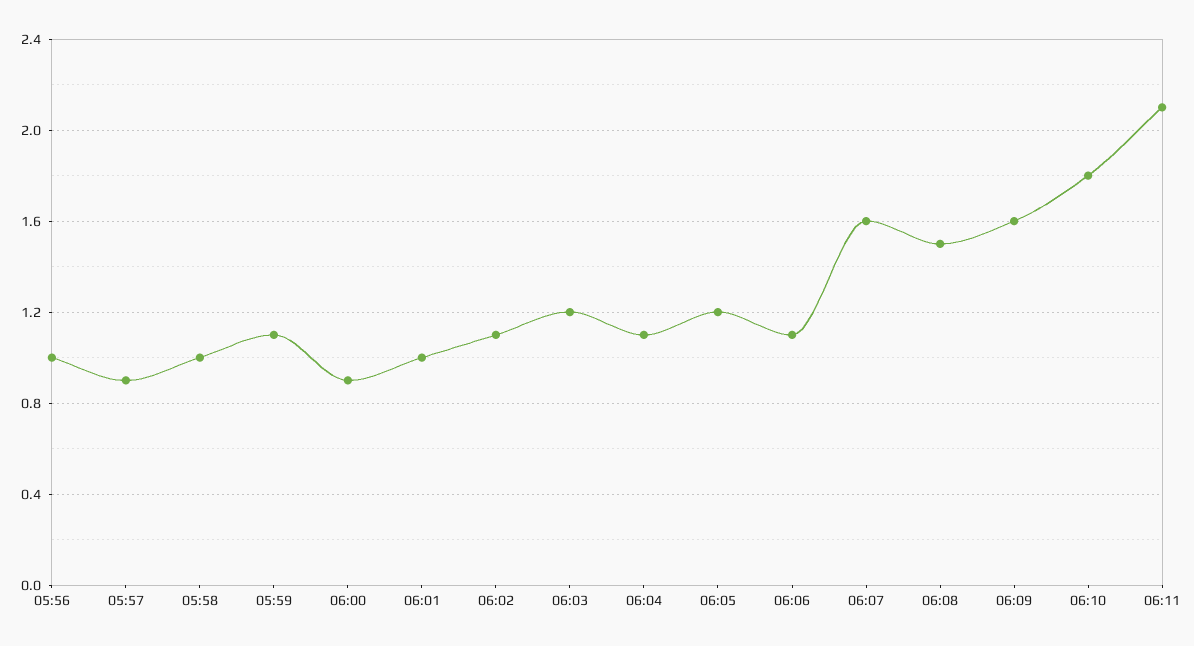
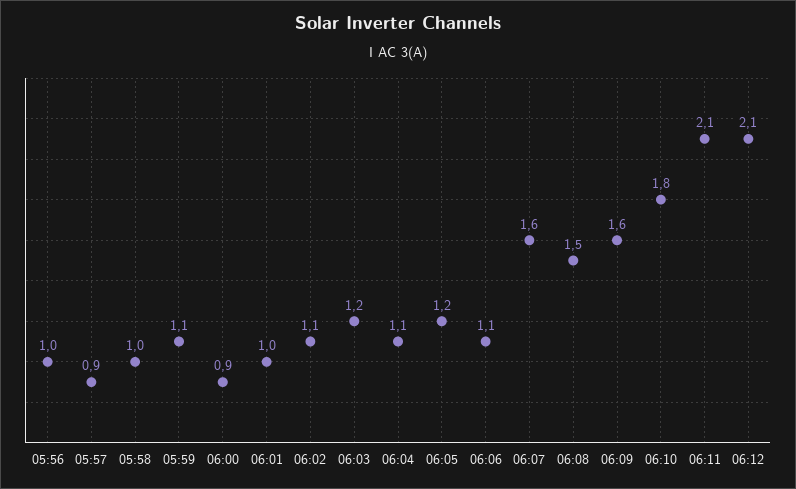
06:12: none -> 2.1

